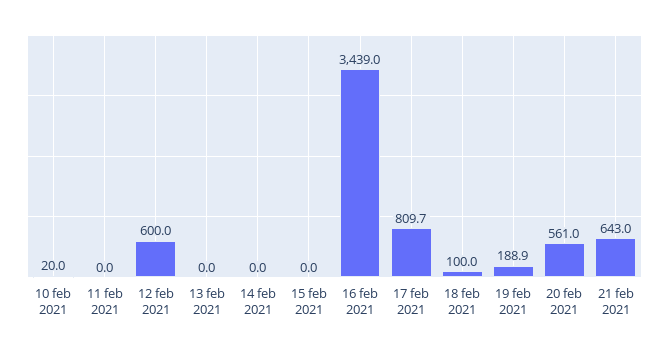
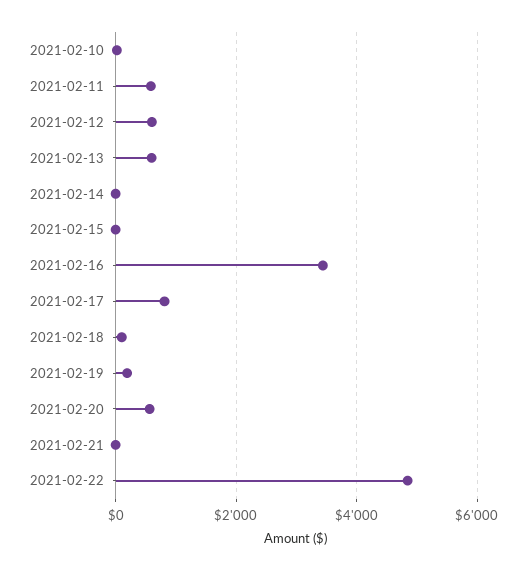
11 feb 2021: 0 -> 600
13 feb 2021: 0 -> 600
21 feb 2021: 643 -> 0
2021-02-22: none -> 4800

